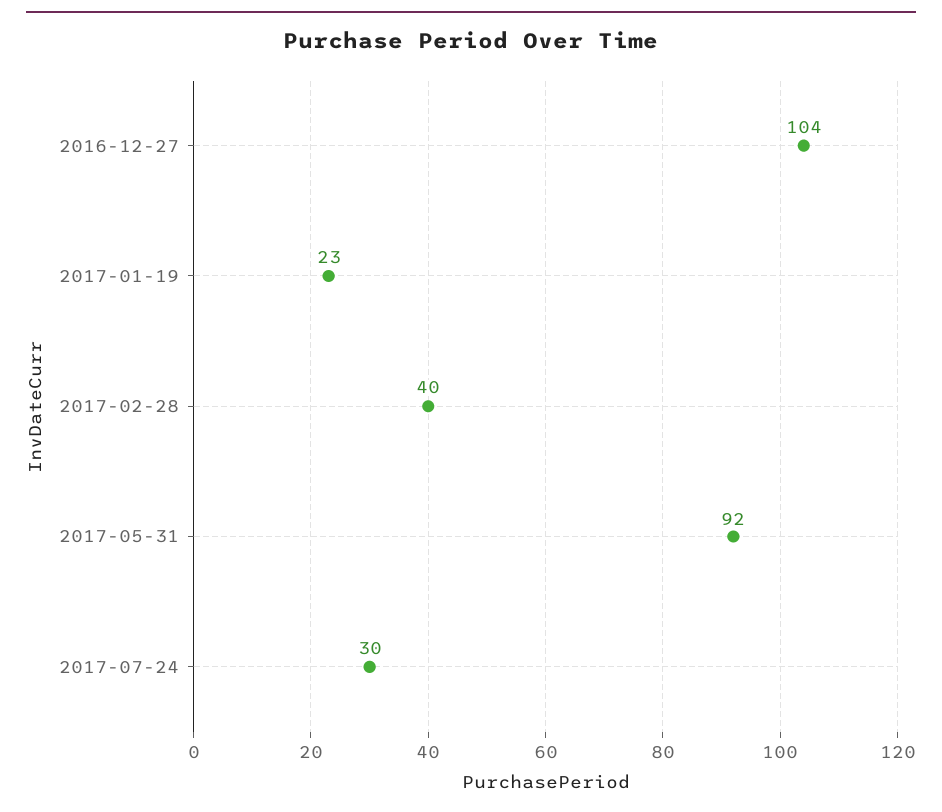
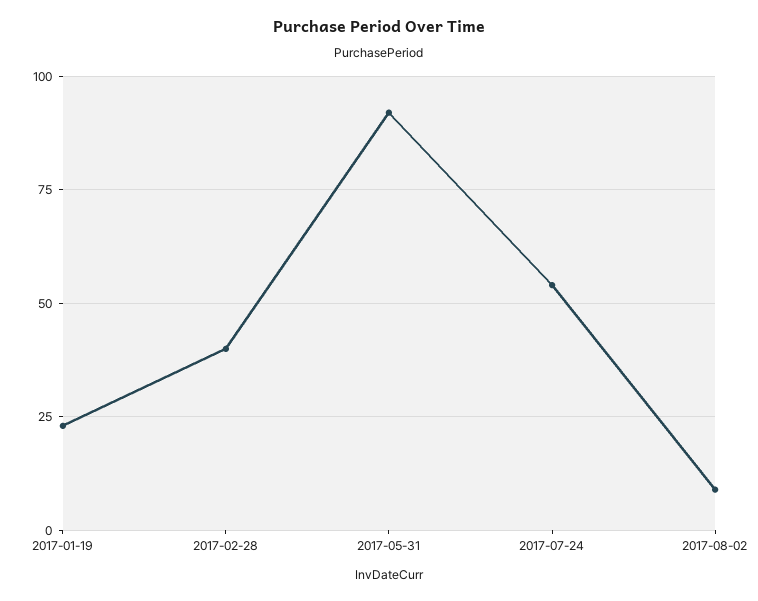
2016-12-27: 104 -> none
2017-07-24: 30 -> 55
2017-08-02: none -> 10

